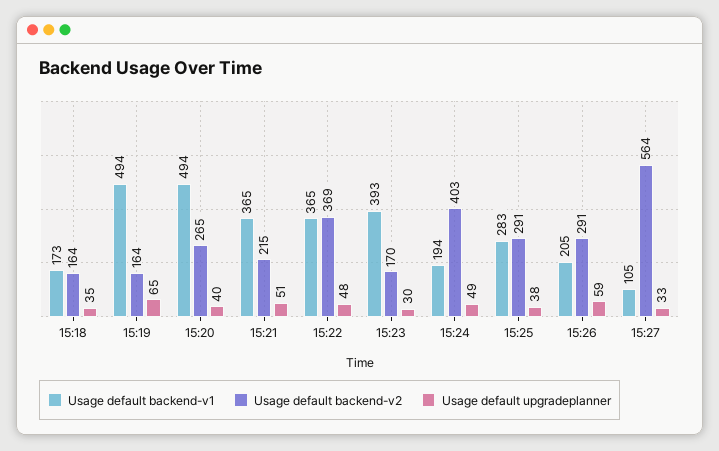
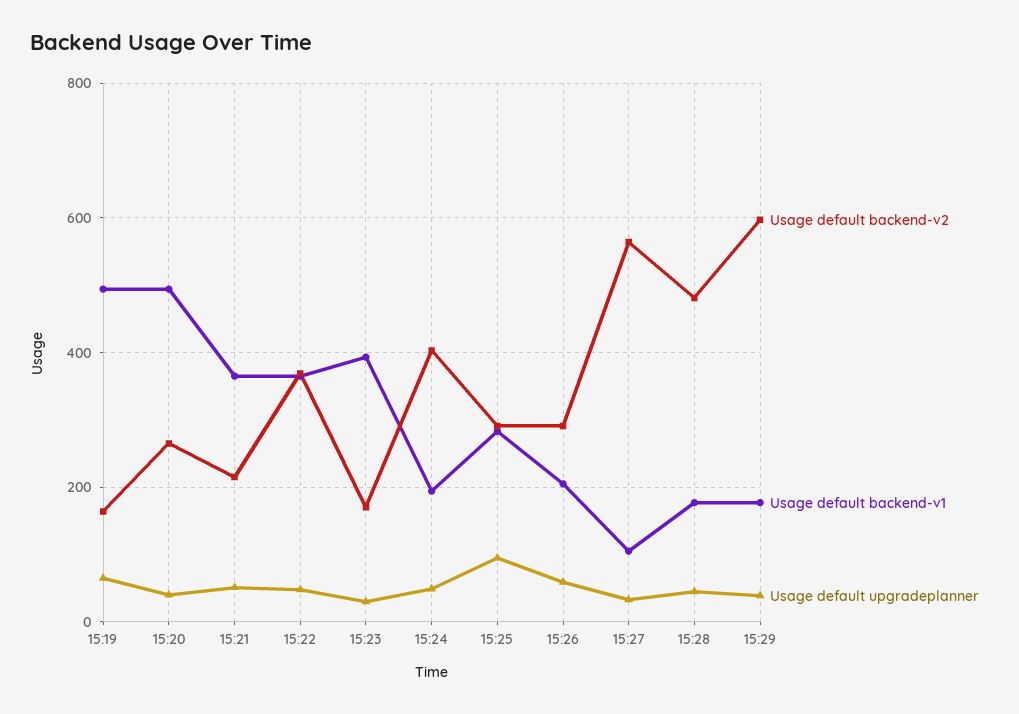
Usage default backend-v1, 15:18: 173 -> none
Usage default backend-v2, 15:18: 164 -> none
Usage default upgradeplanner, 15:18: 35 -> none
Usage default upgradeplanner, 15:25: 38 -> 100
Usage default backend-v2, 15:28: none -> 480
Usage default backend-v1, 15:28: none -> 180
Usage default upgradeplanner, 15:28: none -> 40
Usage default backend-v2, 15:29: none -> 600
Usage default backend-v1, 15:29: none -> 180
Usage default upgradeplanner, 15:29: none -> 40

